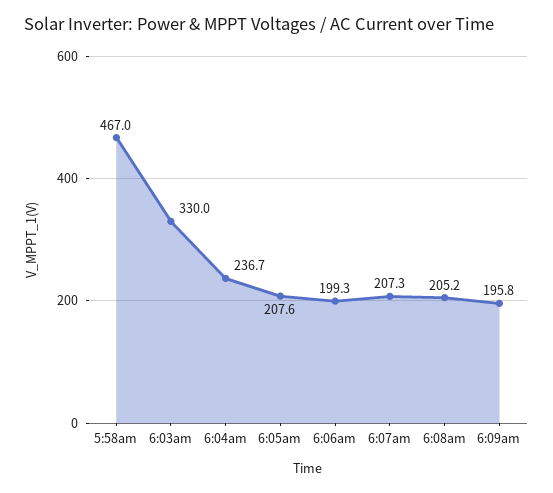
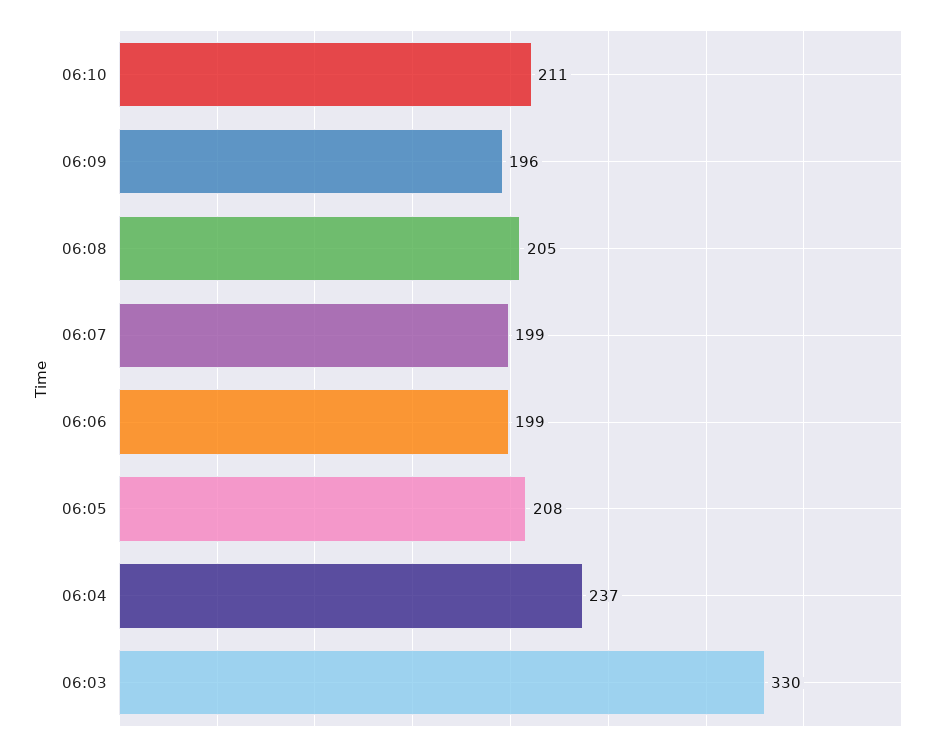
5:58am: 467 -> none
6:07am: 207.3 -> 199
06:10: none -> 211

